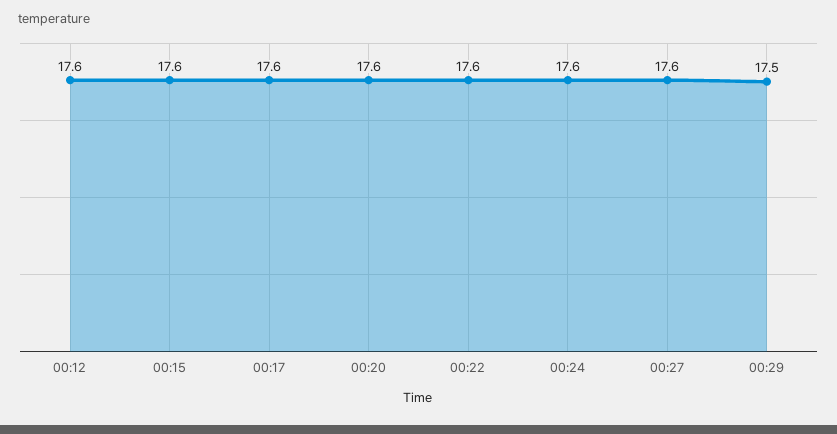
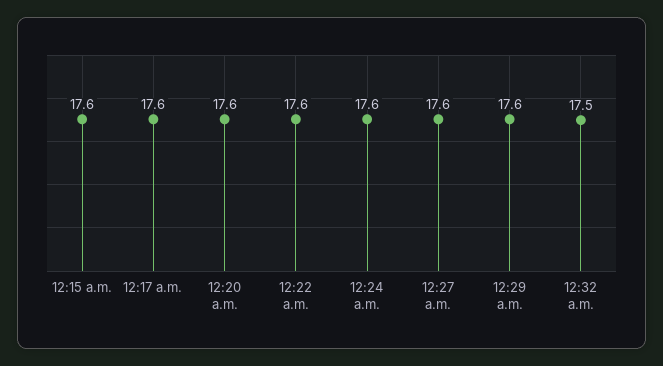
00:12: 17.6 -> none
00:29: 17.5 -> 17.6
12:32 a.m.: none -> 17.5

